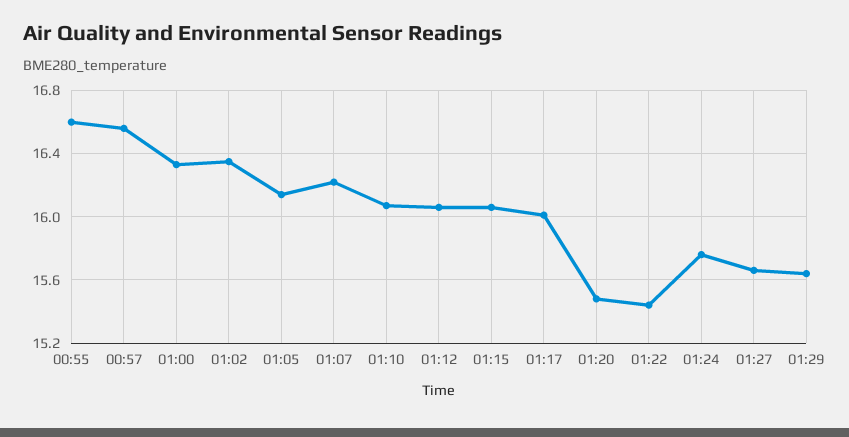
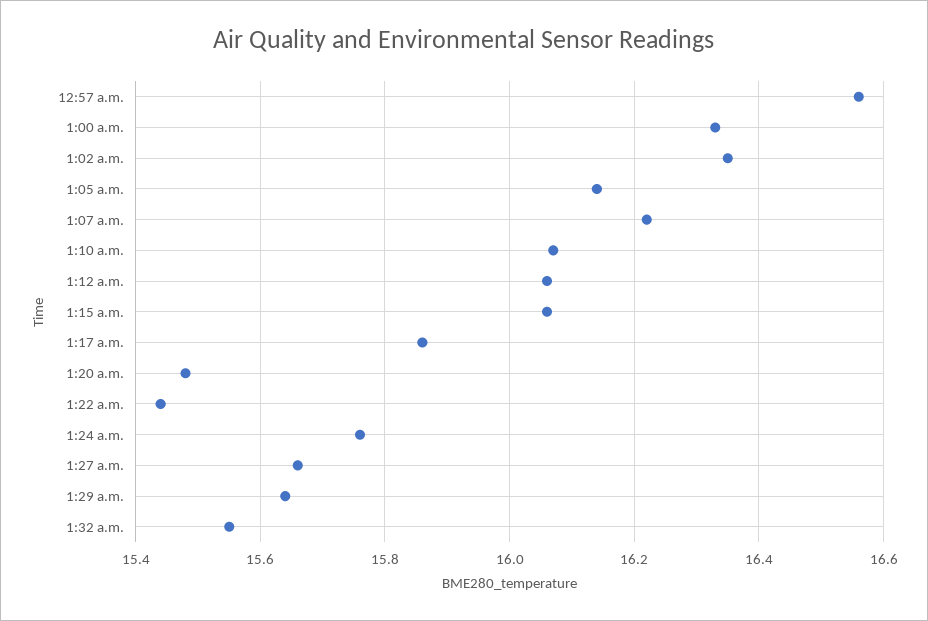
00:55: 16.6 -> none
01:17: 16 -> 15.85
1:32 a.m.: none -> 15.55

